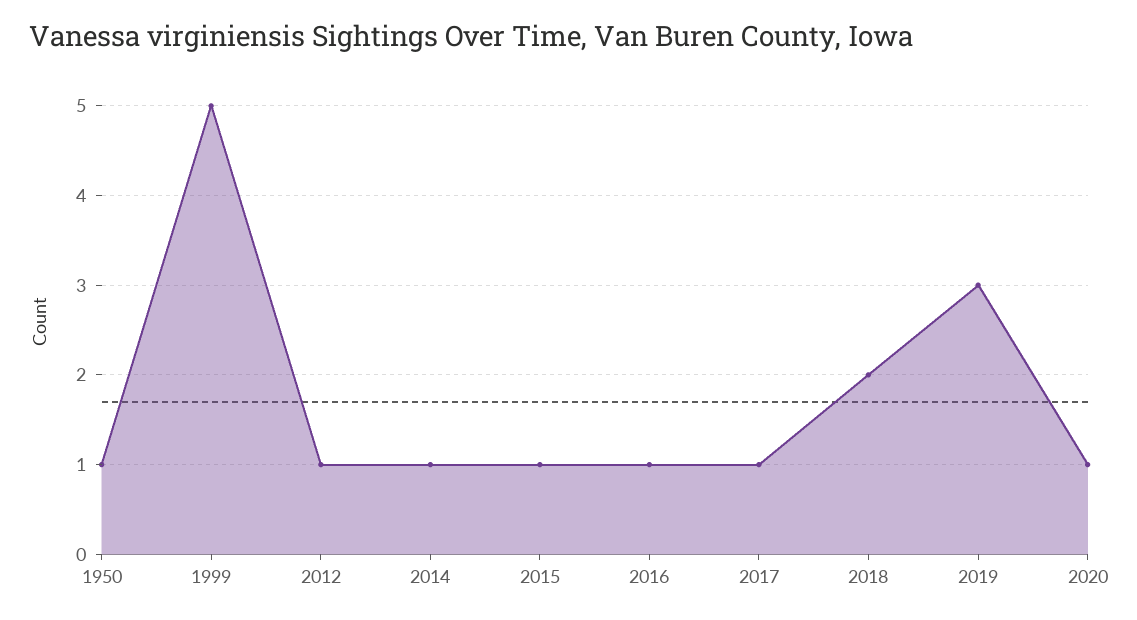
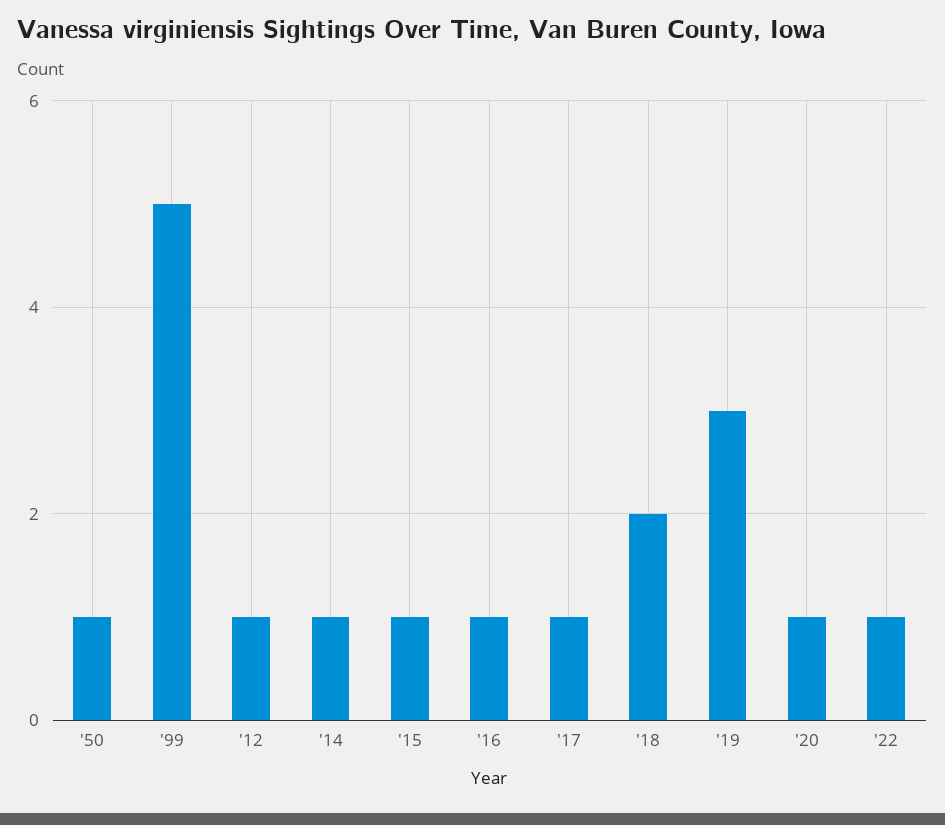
'22: none -> 1

